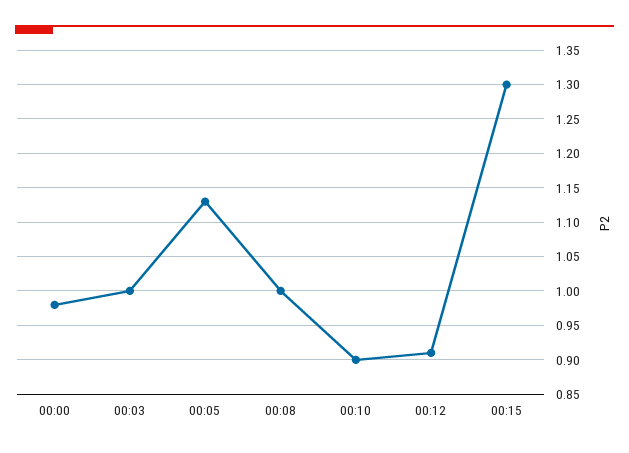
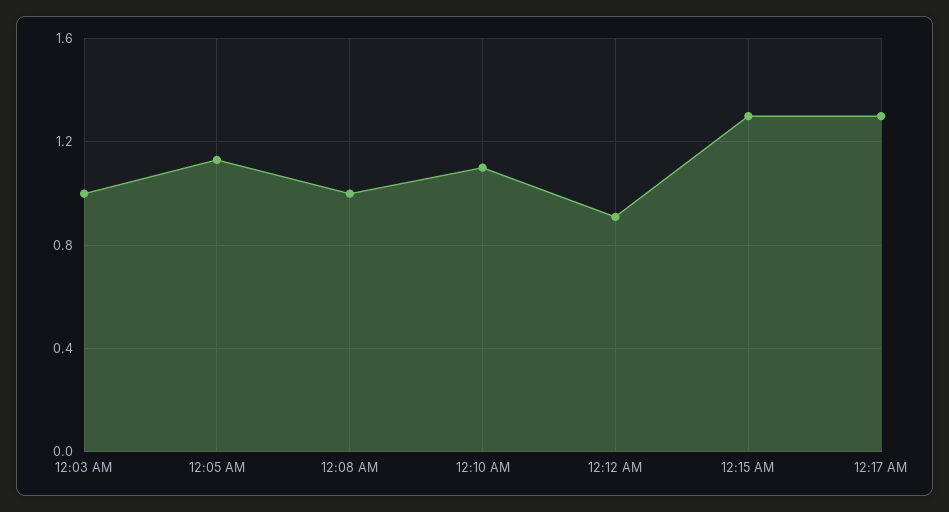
00:00: 0.98 -> none
00:10: 0.9 -> 1.1
12:17 AM: none -> 1.3

